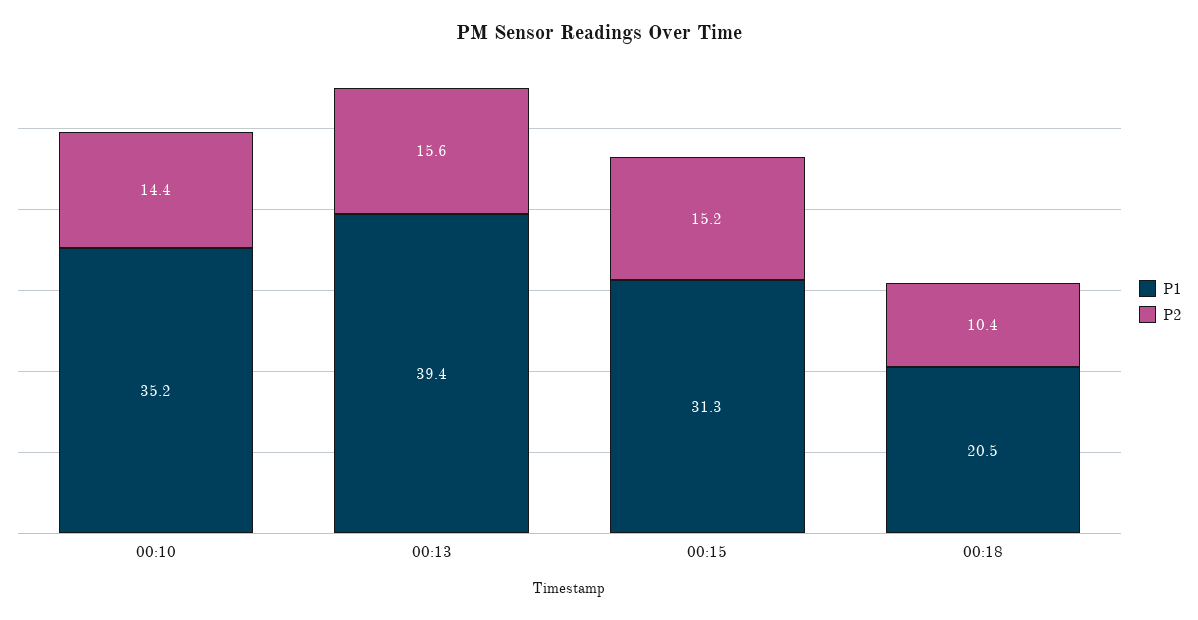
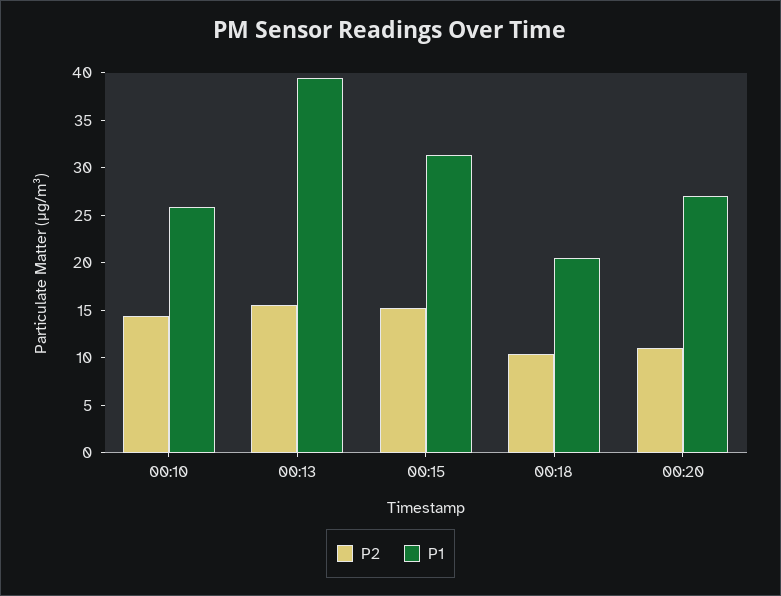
P1, 00:10: 35.2 -> 26
P2, 00:20: none -> 11
P1, 00:20: none -> 27

